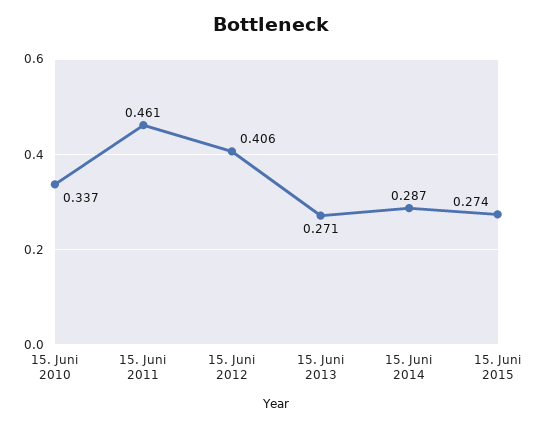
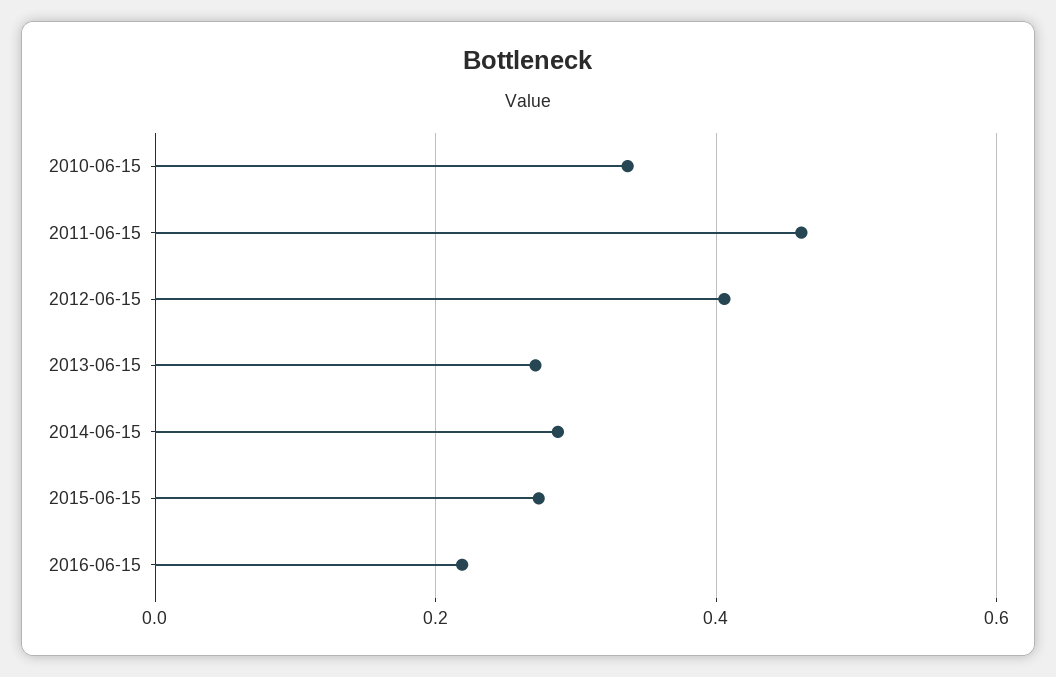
2016-06-15: none -> 0.22

